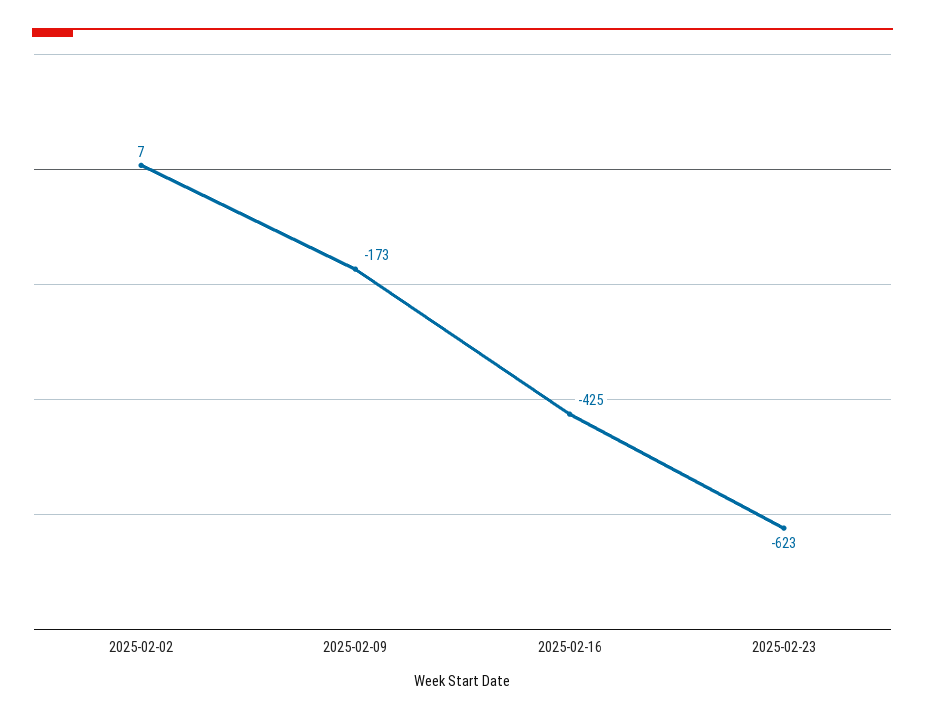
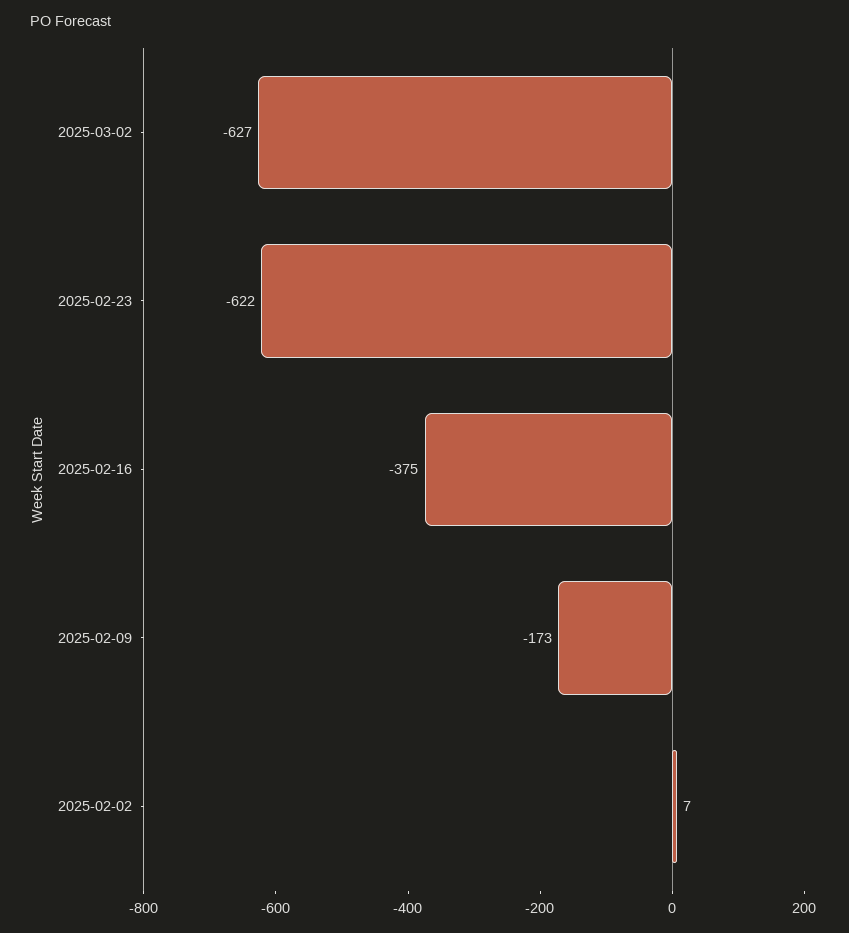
2025-02-16: -425 -> -375
2025-02-23: -623 -> -622
2025-03-02: none -> -627

